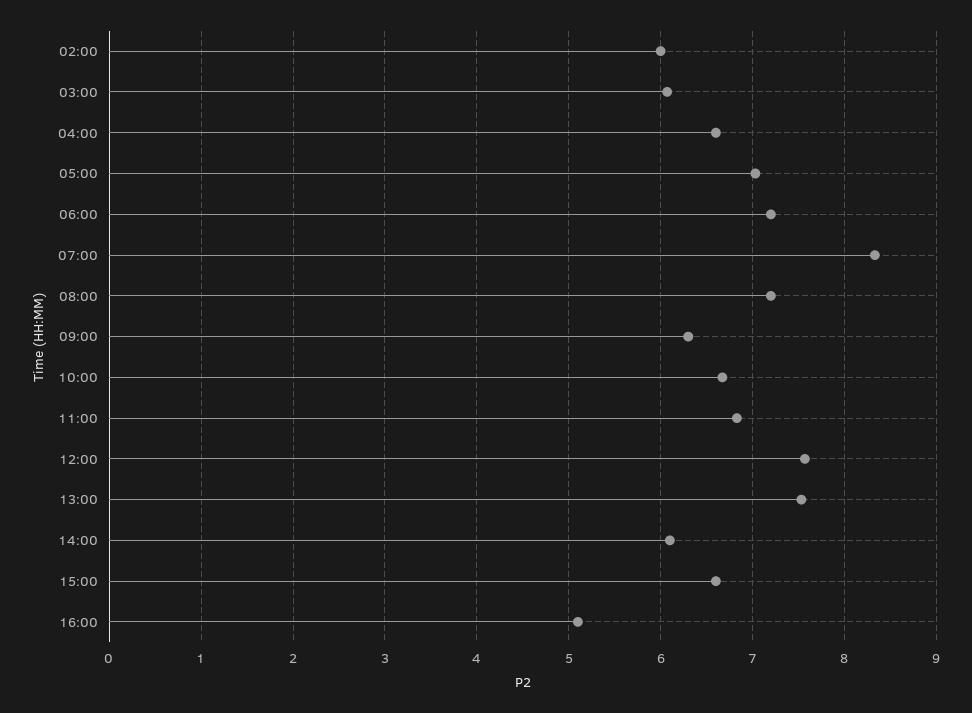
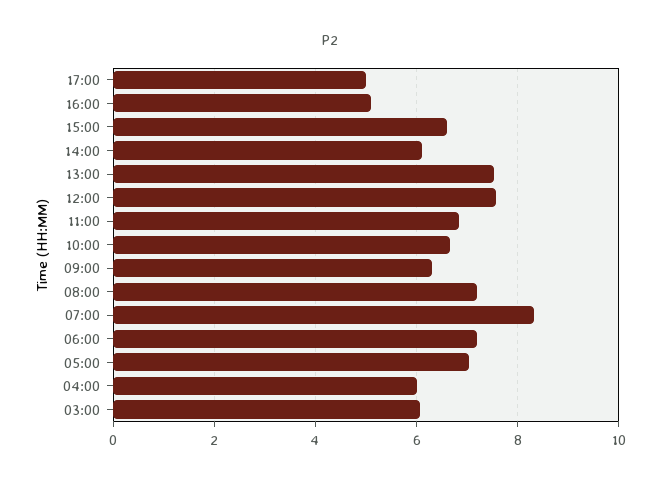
02:00: 6 -> none
04:00: 6.6 -> 6
17:00: none -> 5

